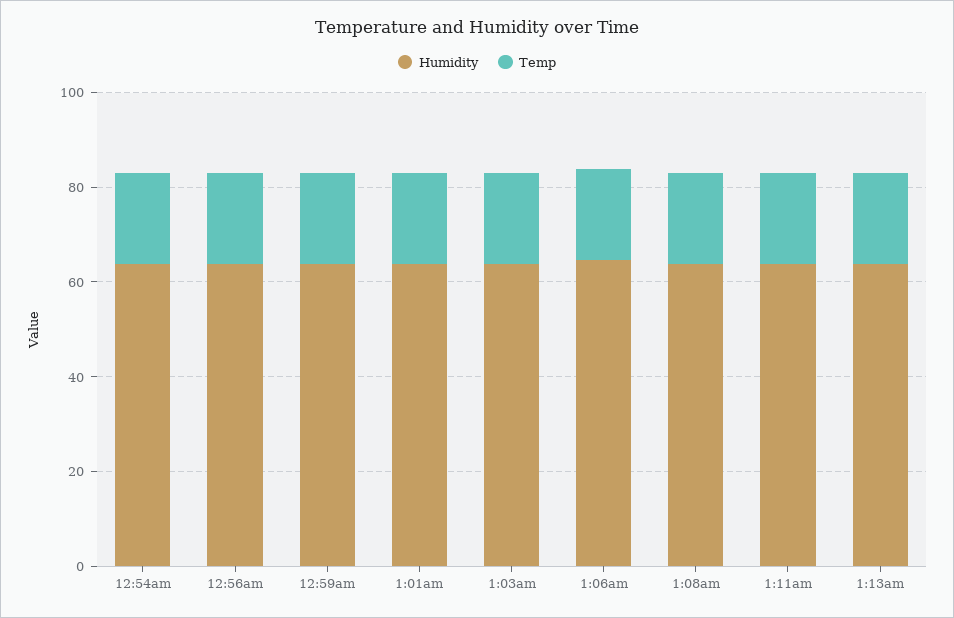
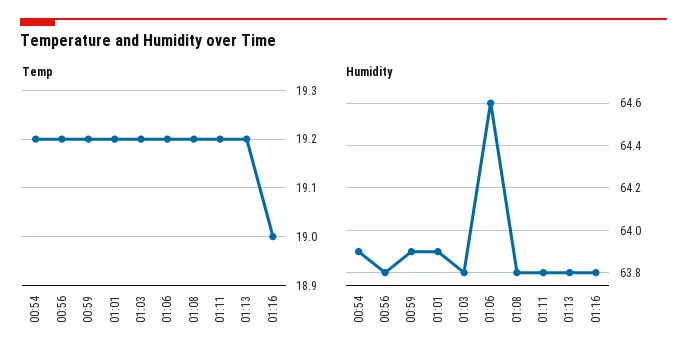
Temp, 01:16: none -> 19
Humidity, 01:16: none -> 63.8

